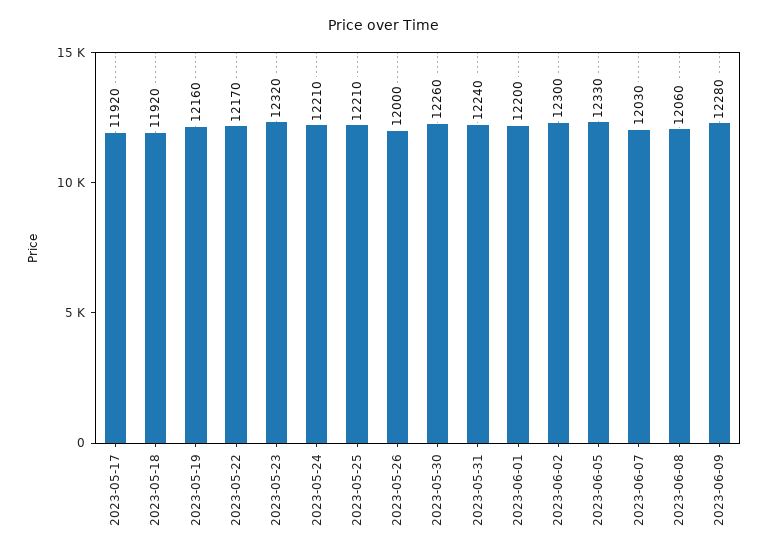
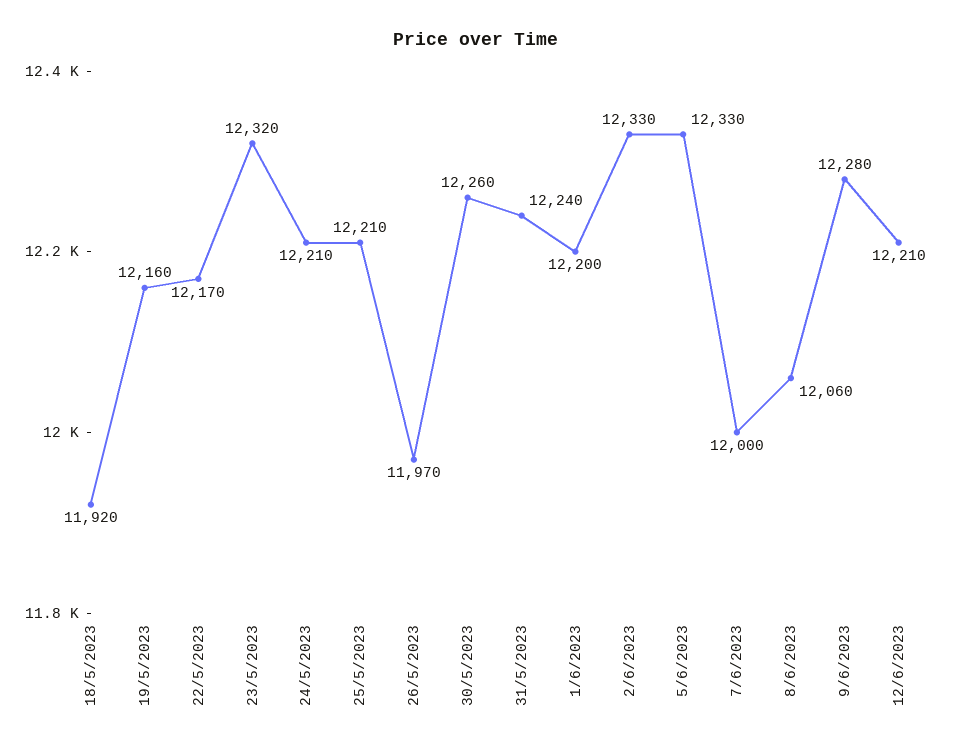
2023-05-17: 11920 -> none
2023-05-26: 12000 -> 11970
2023-06-02: 12300 -> 12330
2023-06-07: 12030 -> 12000
12/6/2023: none -> 12210

